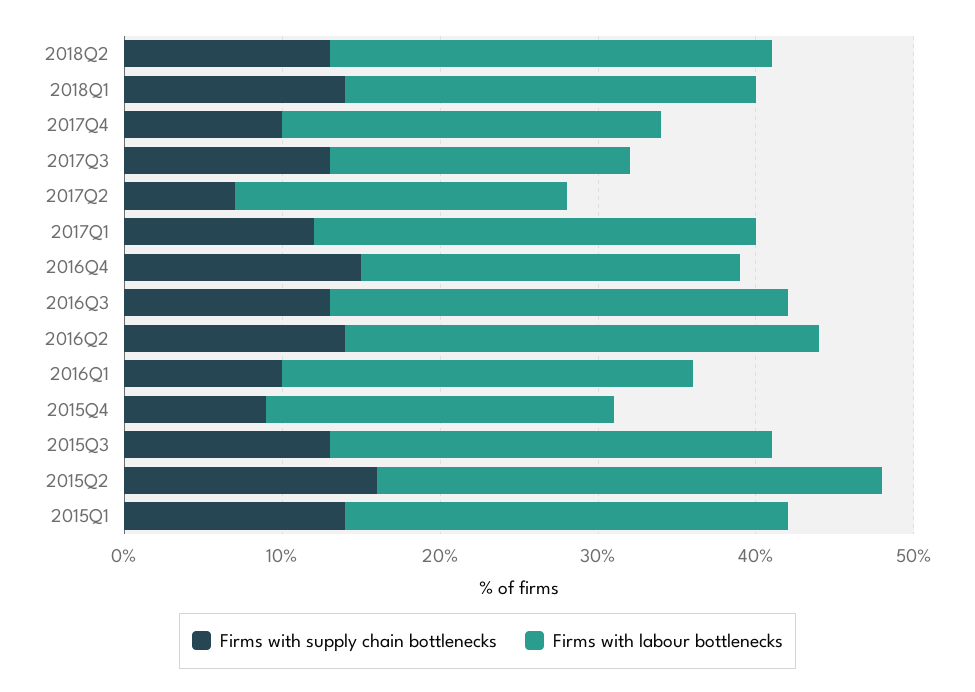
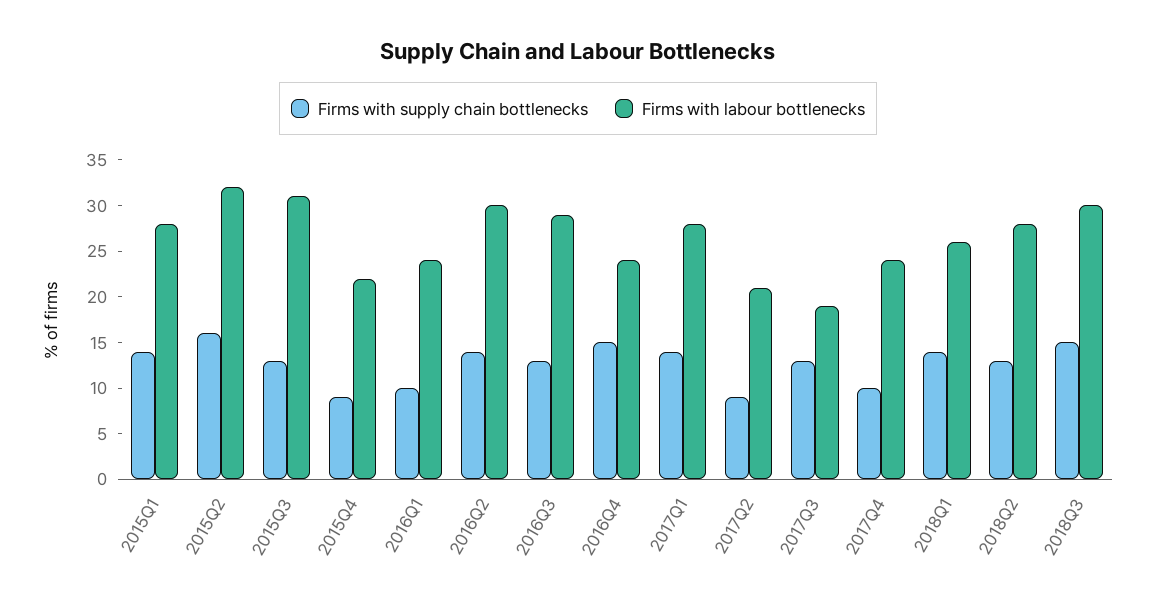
Firms with supply chain bottlenecks, 2017Q2: 7 -> 9
Firms with supply chain bottlenecks, 2017Q1: 12 -> 14
Firms with labour bottlenecks, 2016Q1: 26 -> 24
Firms with labour bottlenecks, 2015Q3: 28 -> 31
Firms with supply chain bottlenecks, 2018Q3: none -> 15
Firms with labour bottlenecks, 2018Q3: none -> 30

